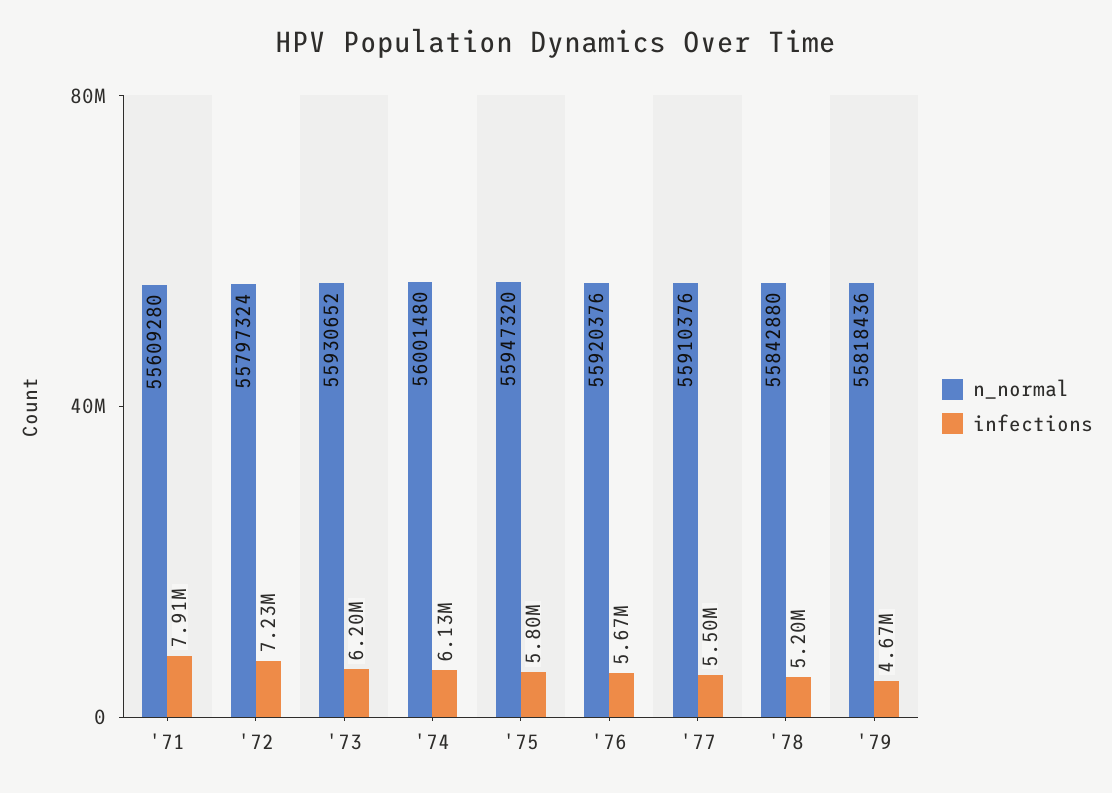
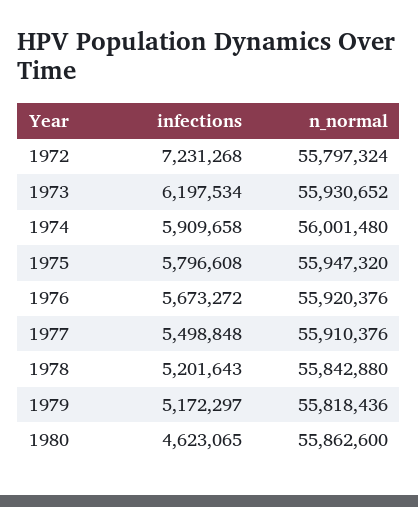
n_normal, '71: 55609280 -> none
infections, '71: 7910000 -> none
infections, '74: 6130000 -> 5909658
infections, '79: 4670000 -> 5172297
infections, 1980: none -> 4623065
n_normal, 1980: none -> 55862600

